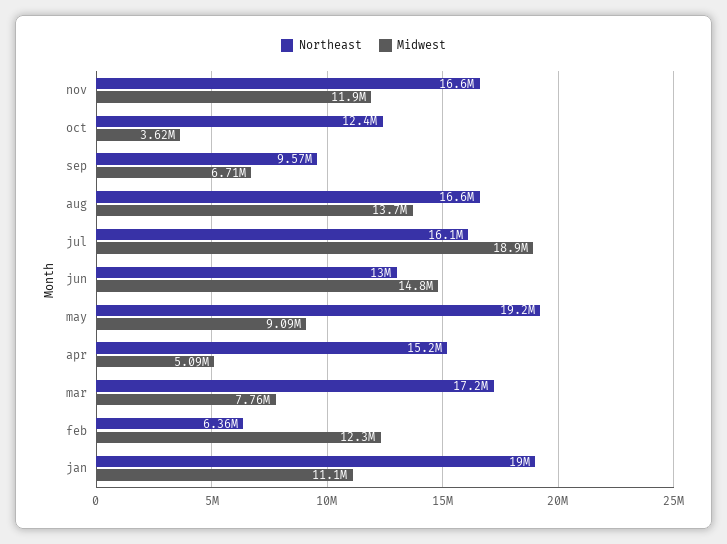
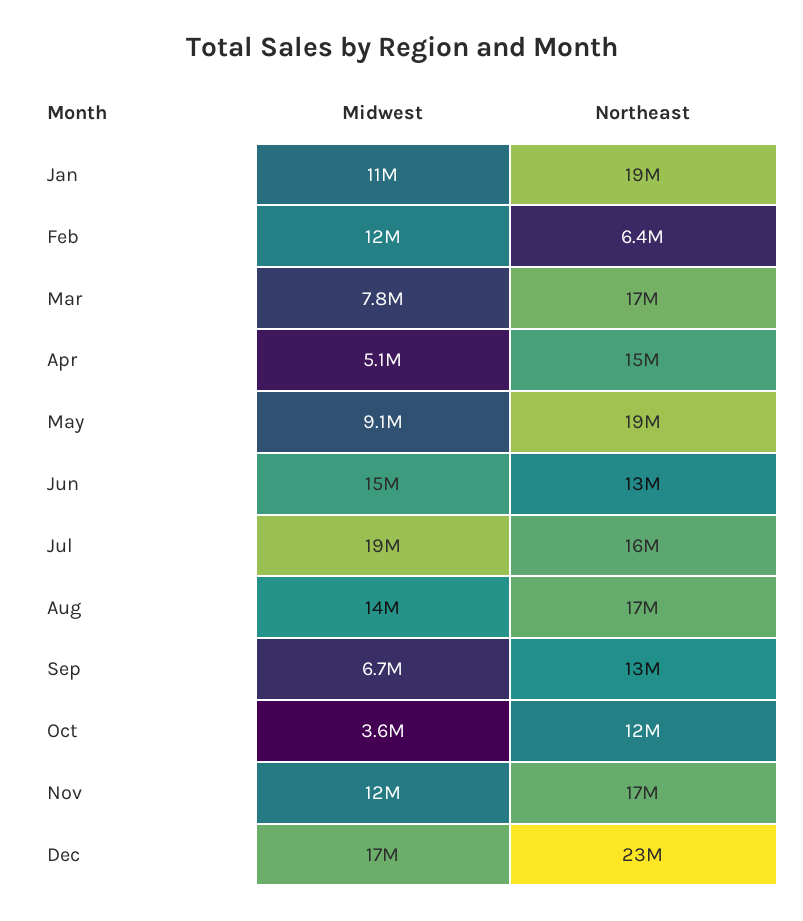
Northeast, sep: 9570000 -> 13000000
Midwest, Dec: none -> 17000000
Northeast, Dec: none -> 23000000

